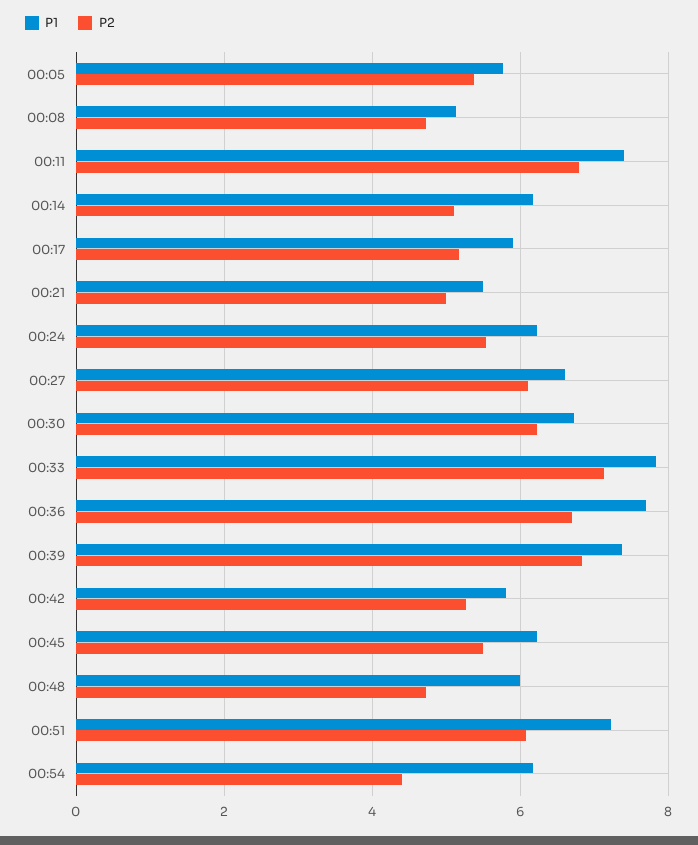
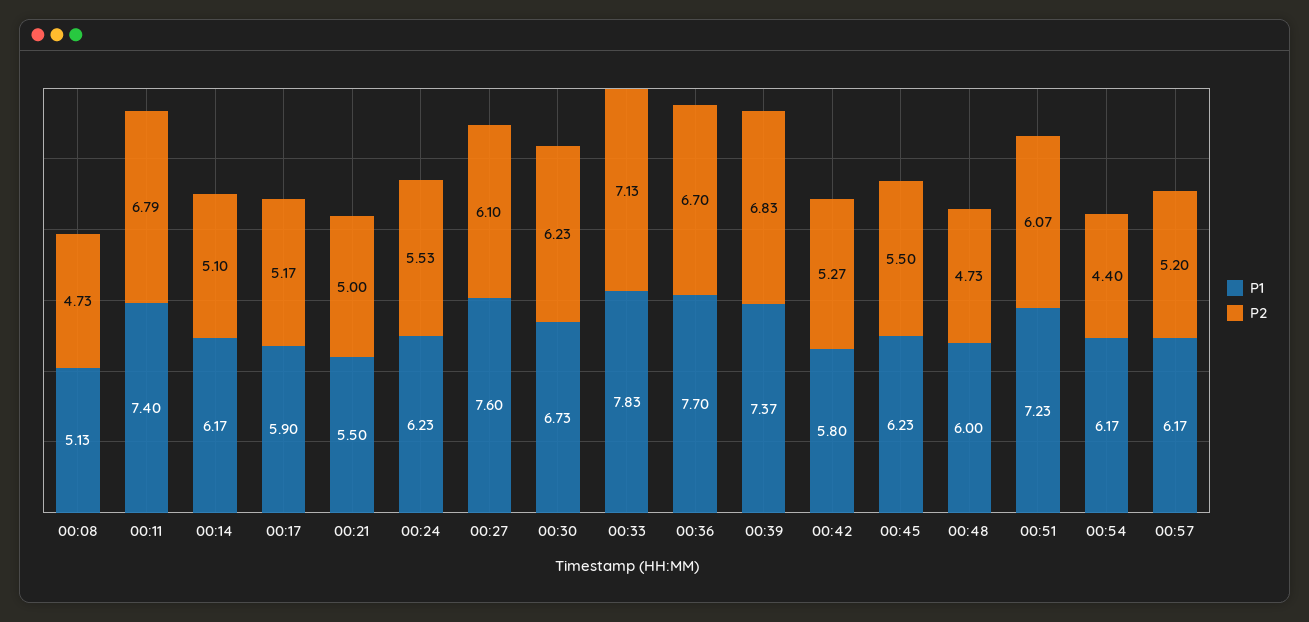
P1, 00:05: 5.8 -> none
P2, 00:05: 5.4 -> none
P1, 00:27: 6.6 -> 7.6
P1, 00:57: none -> 6.17
P2, 00:57: none -> 5.2

